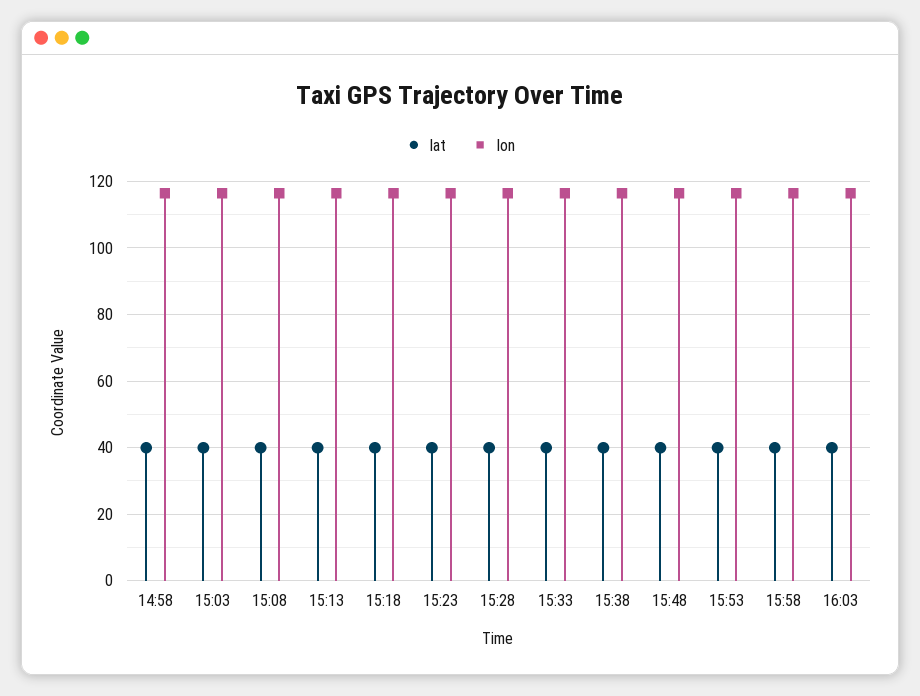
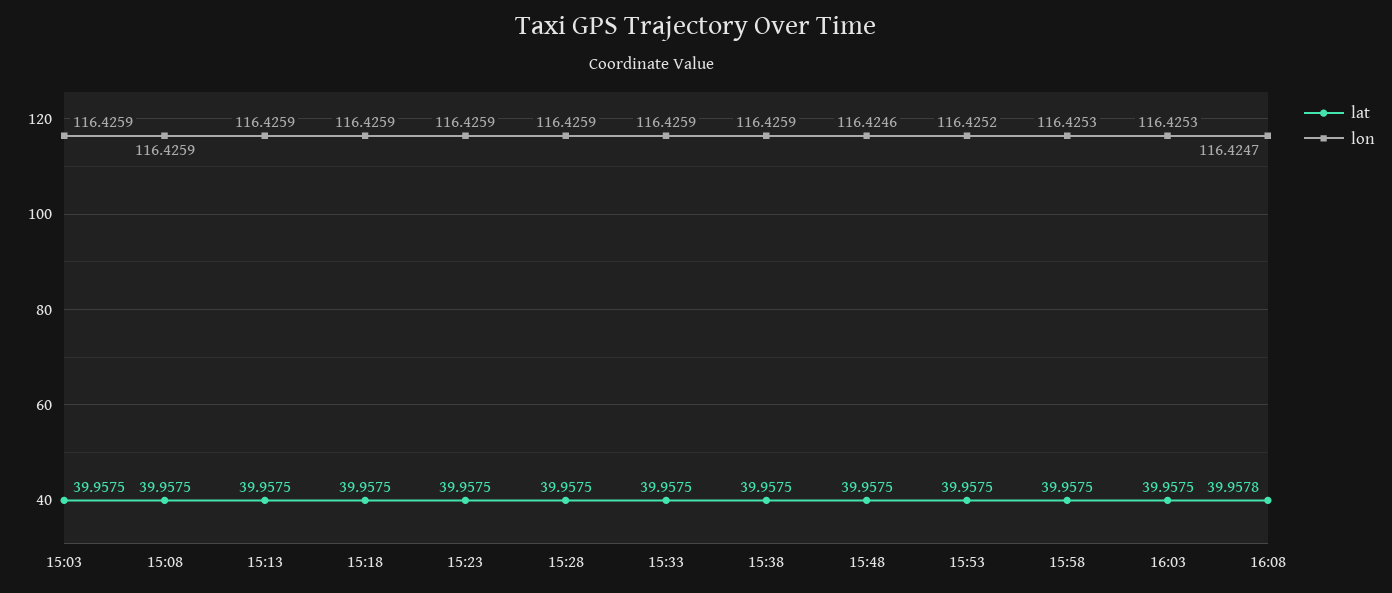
lat, 14:58: 40 -> none
lon, 14:58: 116 -> none
lat, 16:08: none -> 39.9578
lon, 16:08: none -> 116.4247

